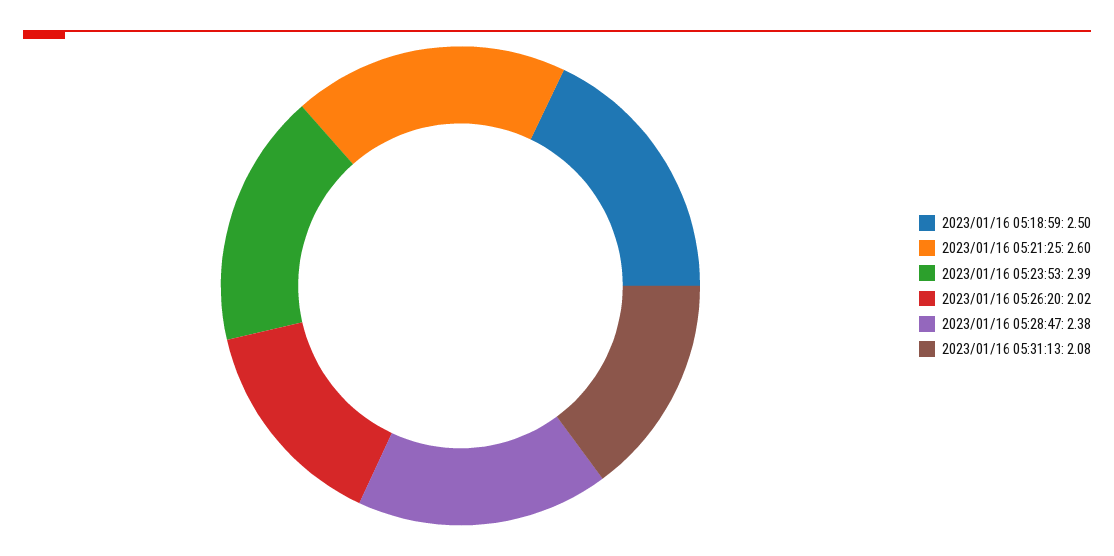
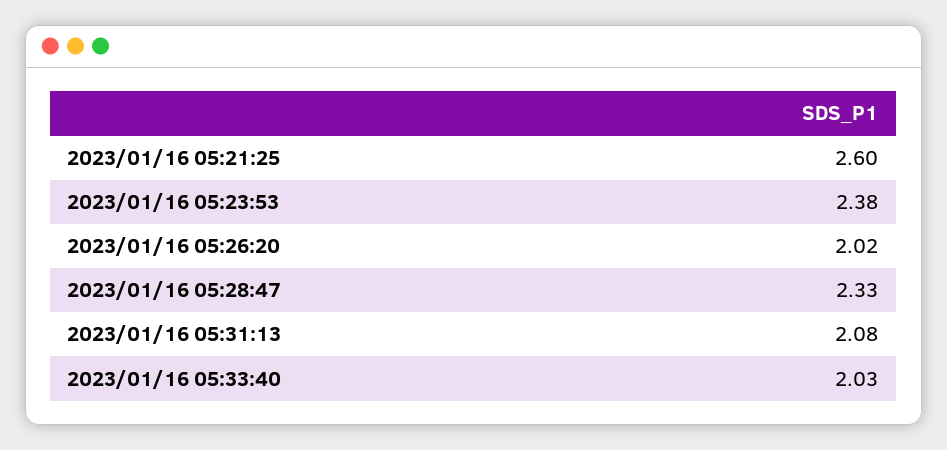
2023/01/16 05:18:59: 2.5 -> none
2023/01/16 05:23:53: 2.39 -> 2.38
2023/01/16 05:28:47: 2.38 -> 2.33
2023/01/16 05:33:40: none -> 2.03

